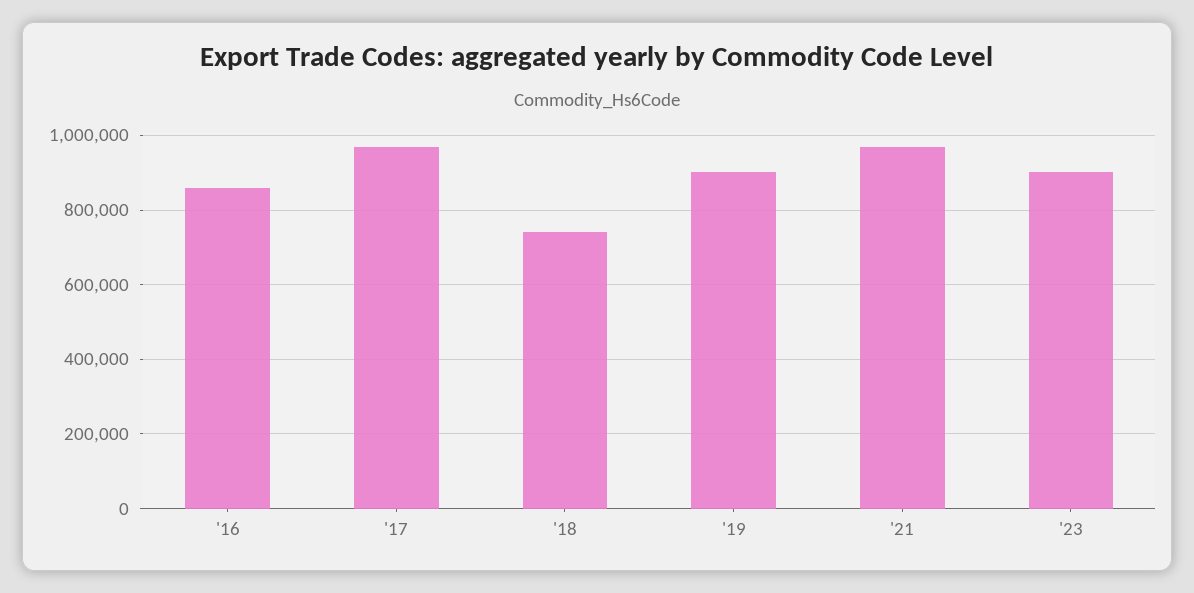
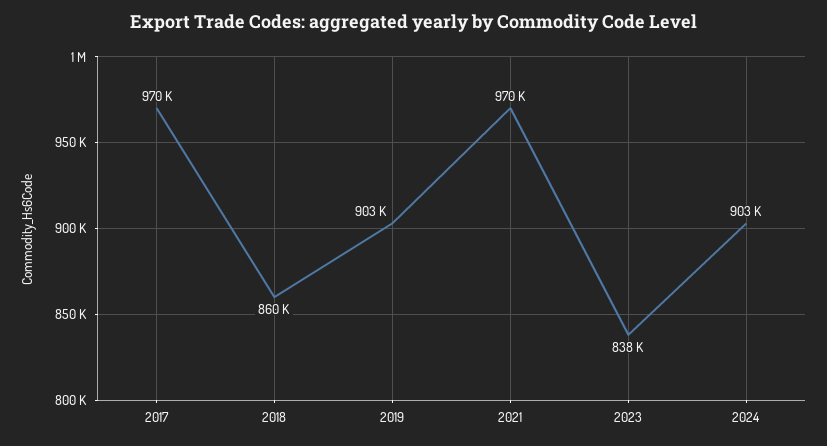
'16: 860000 -> none
'18: 740000 -> 860000
'23: 900000 -> 838000
2024: none -> 903000

